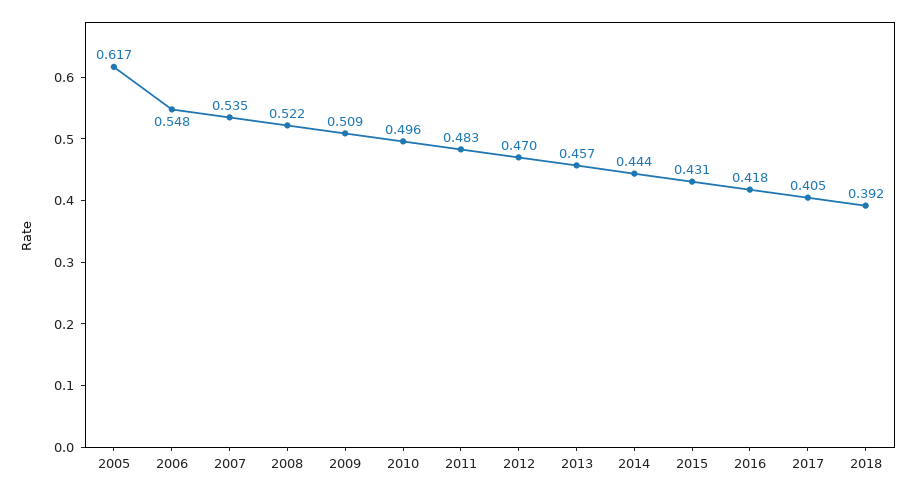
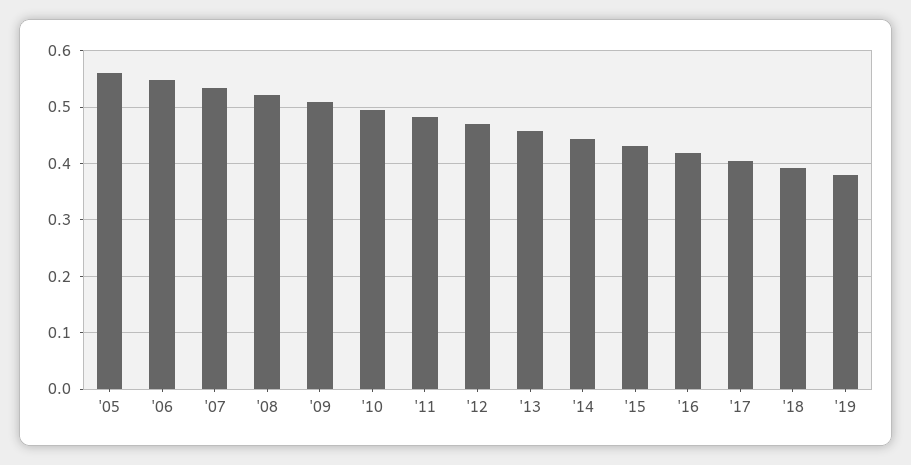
2005: 0.617 -> 0.56
'19: none -> 0.38

